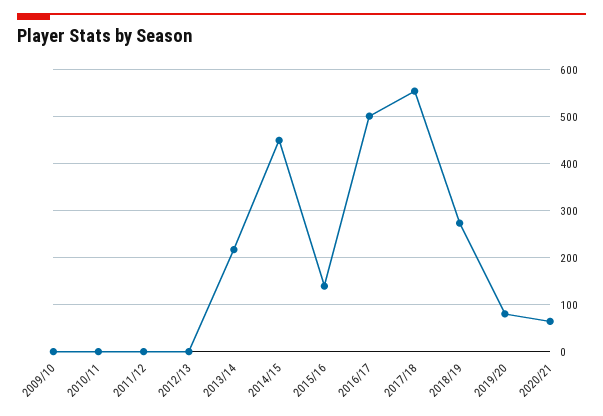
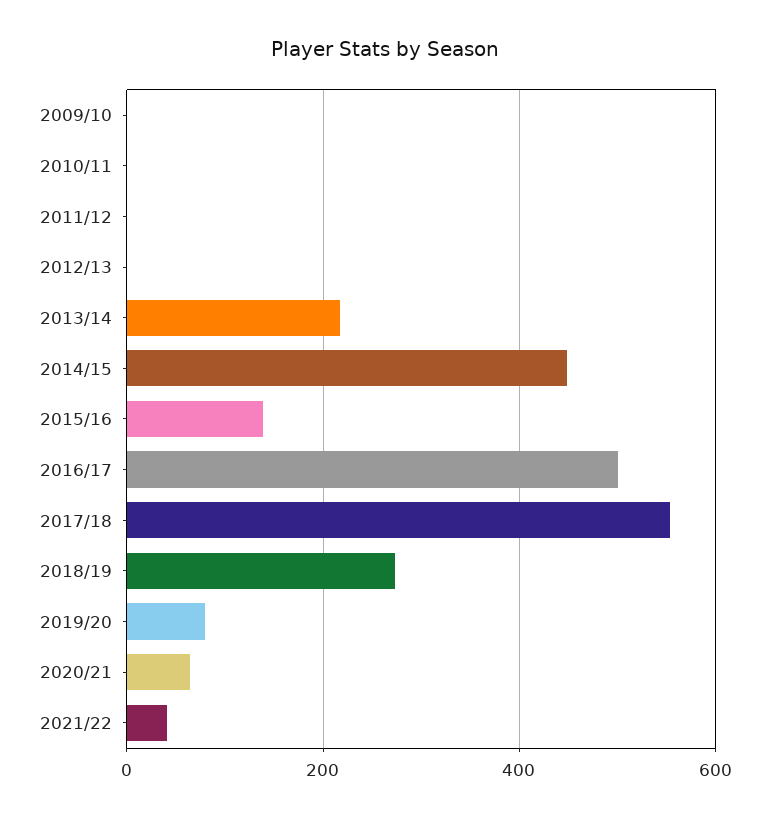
2021/22: none -> 40

